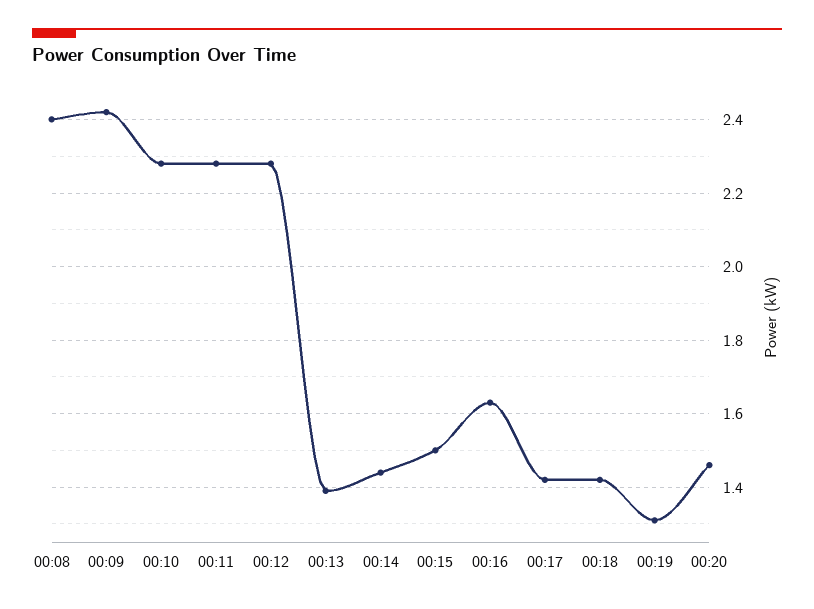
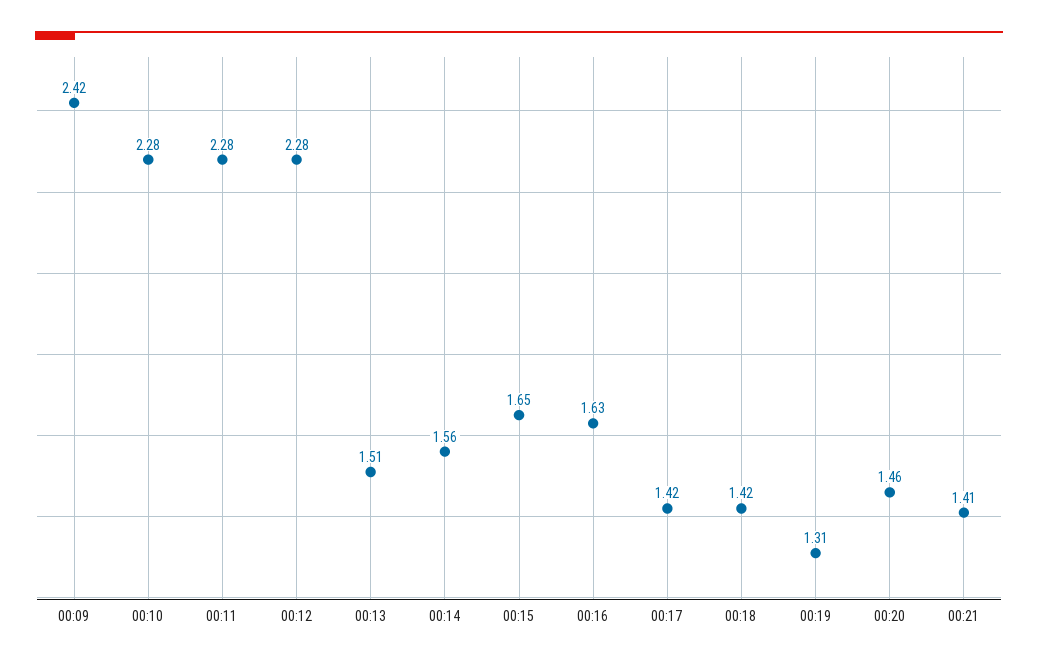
00:08: 2.4 -> none
00:13: 1.4 -> 1.51
00:14: 1.45 -> 1.56
00:15: 1.5 -> 1.65
00:21: none -> 1.41

